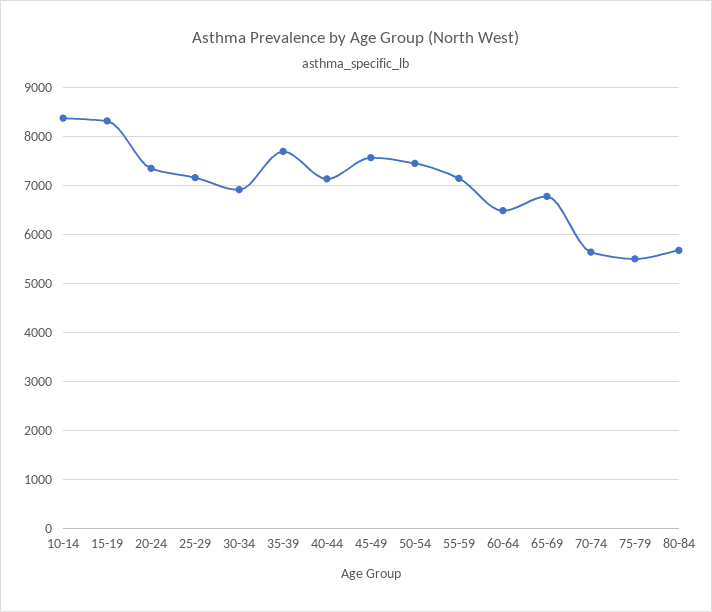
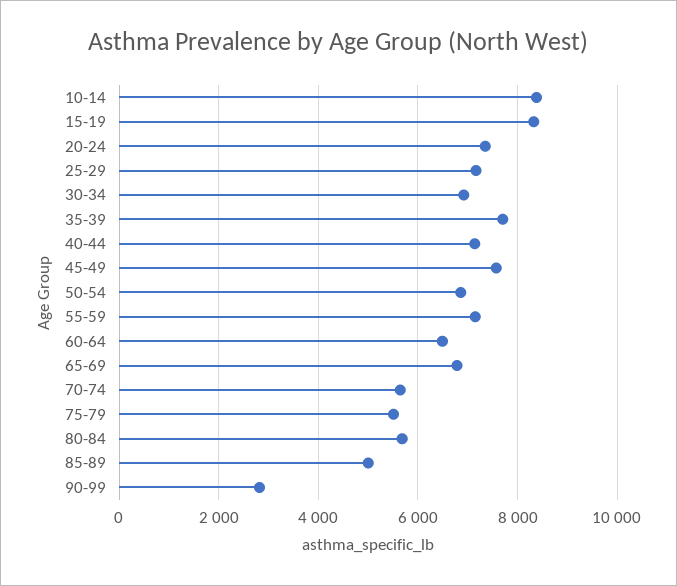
50-54: 7400 -> 6800
85-89: none -> 5000
90-99: none -> 2800

